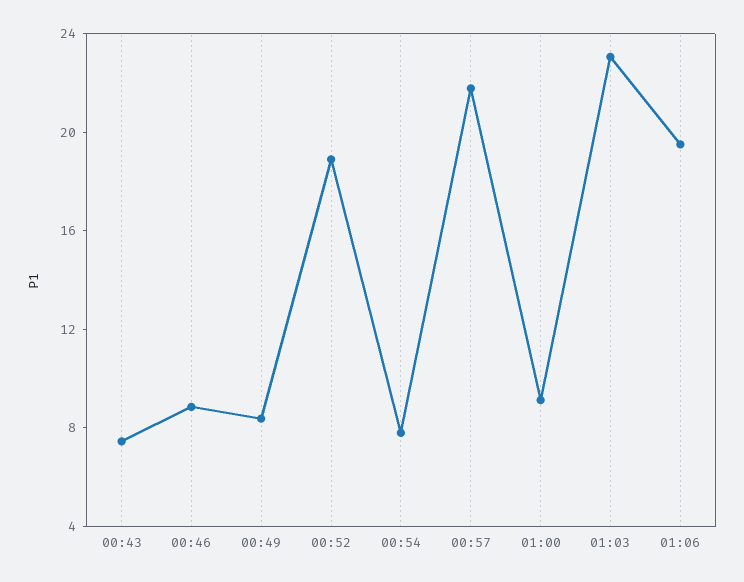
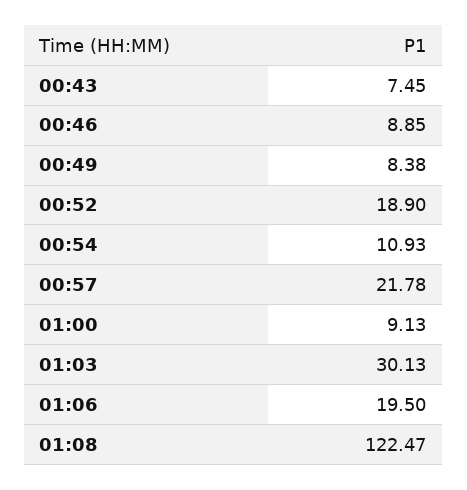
00:54: 8 -> 10.93
01:03: 23 -> 30.13
01:08: none -> 122.47

